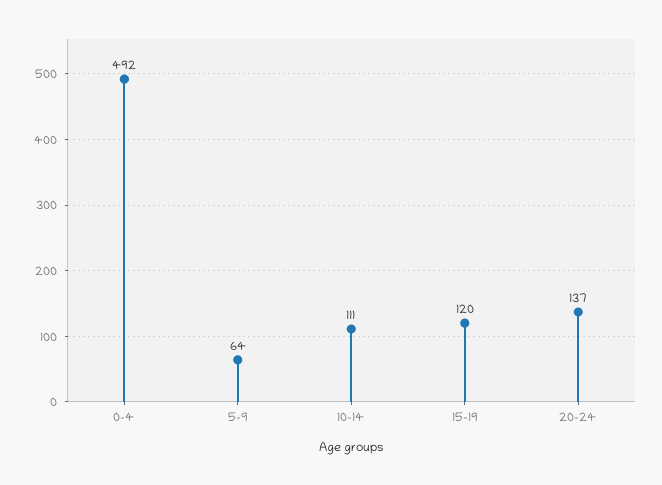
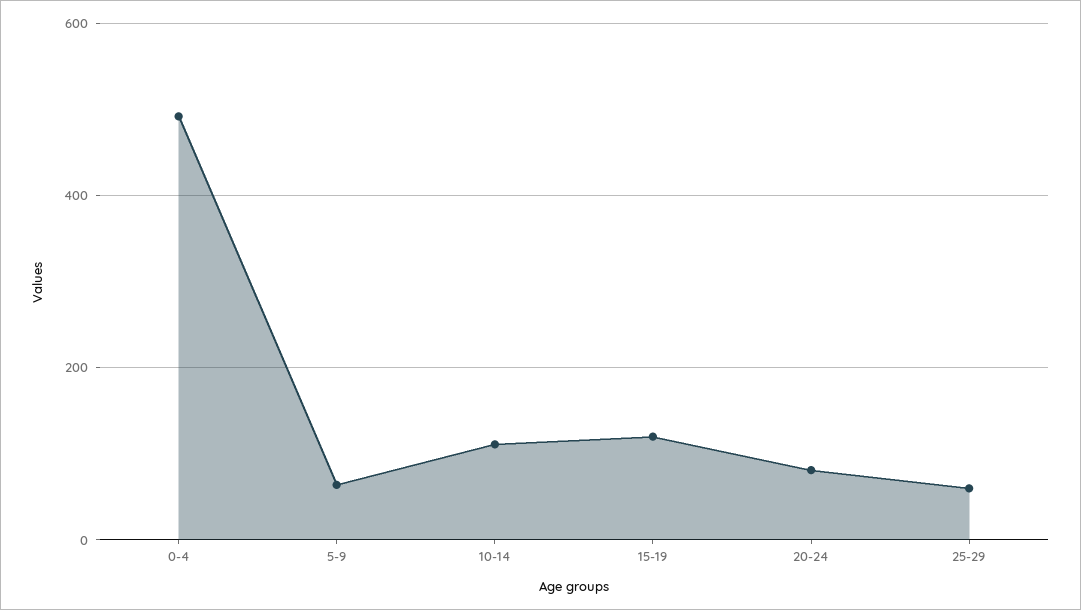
20-24: 137 -> 80
25-29: none -> 60

